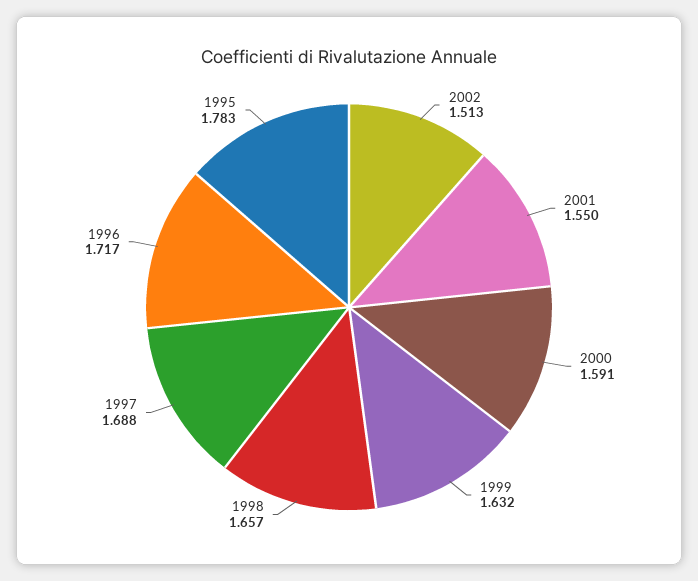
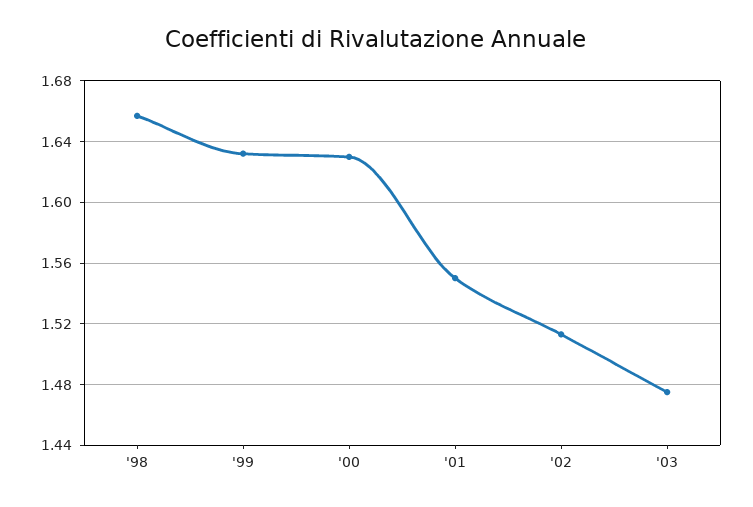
2000: 1.591 -> 1.63
1997: 1.688 -> none
1996: 1.717 -> none
1995: 1.783 -> none
'03: none -> 1.475

